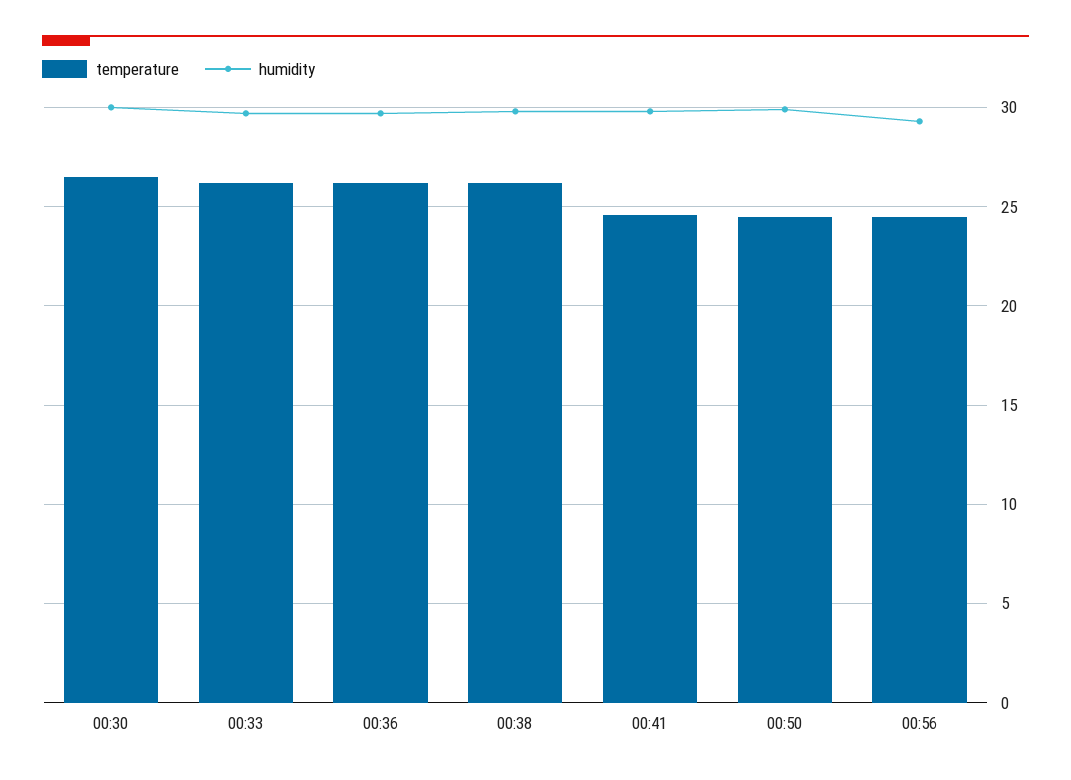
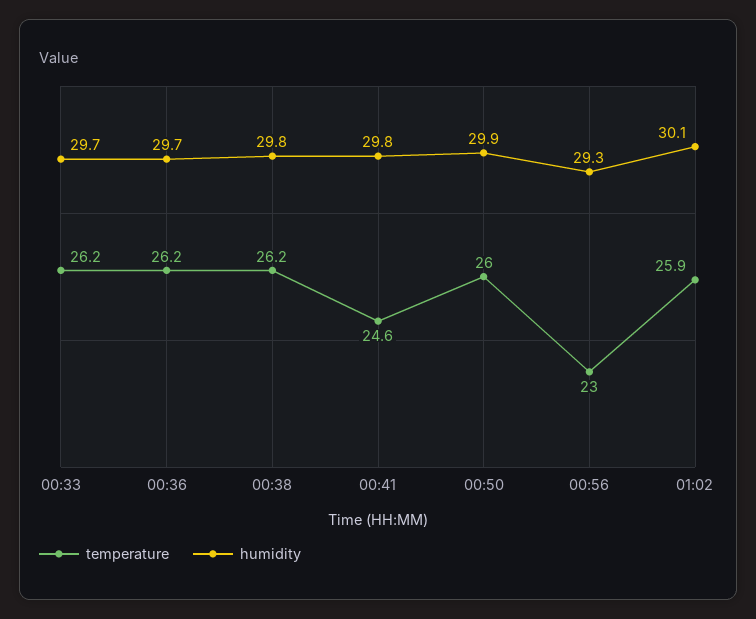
temperature, 00:30: 26.5 -> none
humidity, 00:30: 30 -> none
temperature, 00:50: 24.5 -> 26
temperature, 00:56: 24.5 -> 23
temperature, 01:02: none -> 25.9
humidity, 01:02: none -> 30.1

